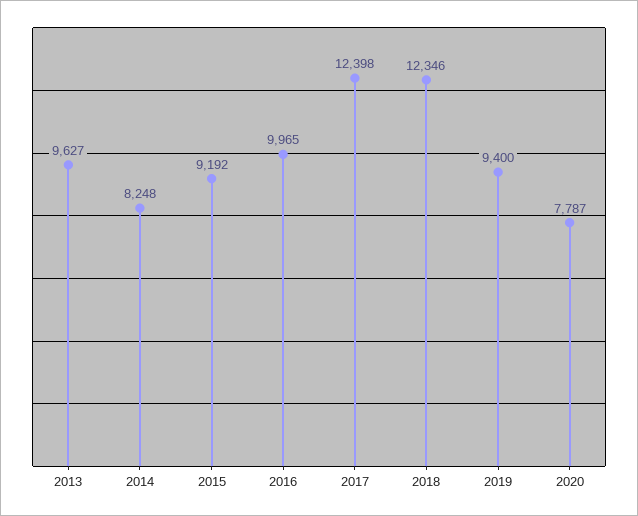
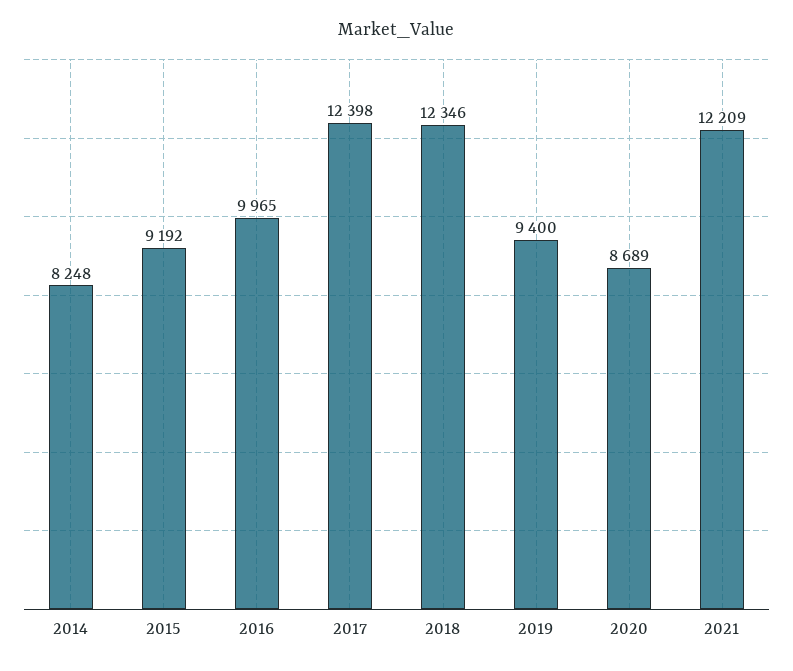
2013: 9627 -> none
2020: 7787 -> 8689
2021: none -> 12209

